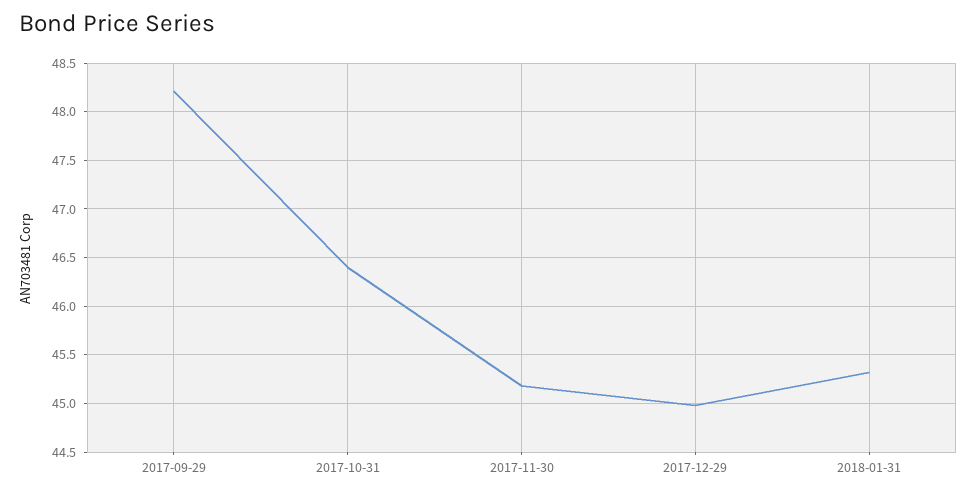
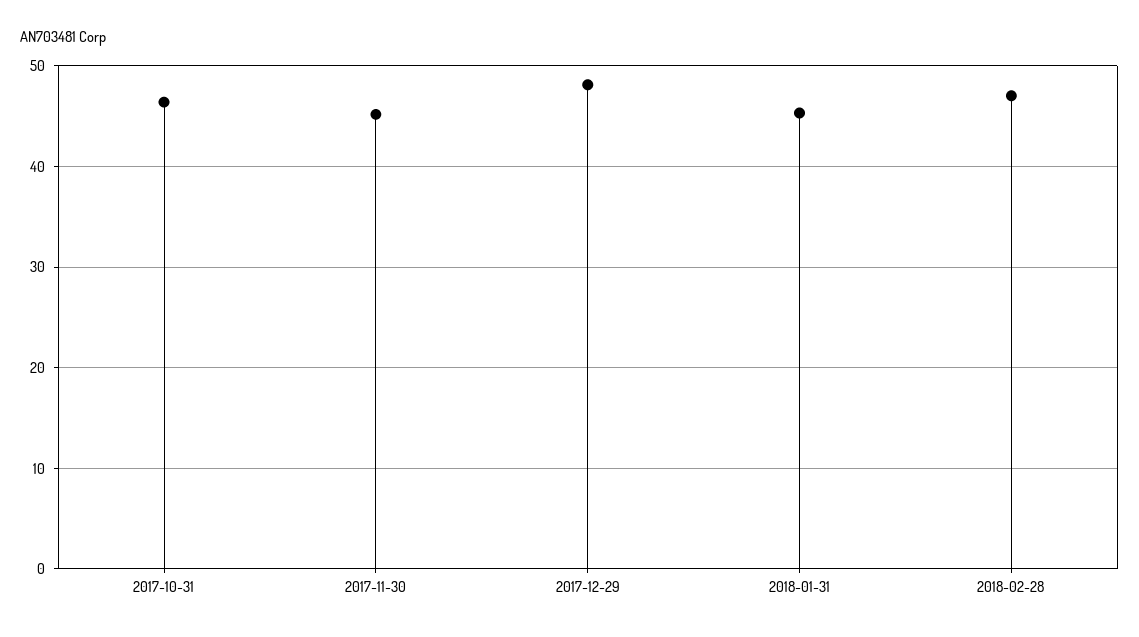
2017-09-29: 48.2 -> none
2017-12-29: 45 -> 48
2018-02-28: none -> 47

